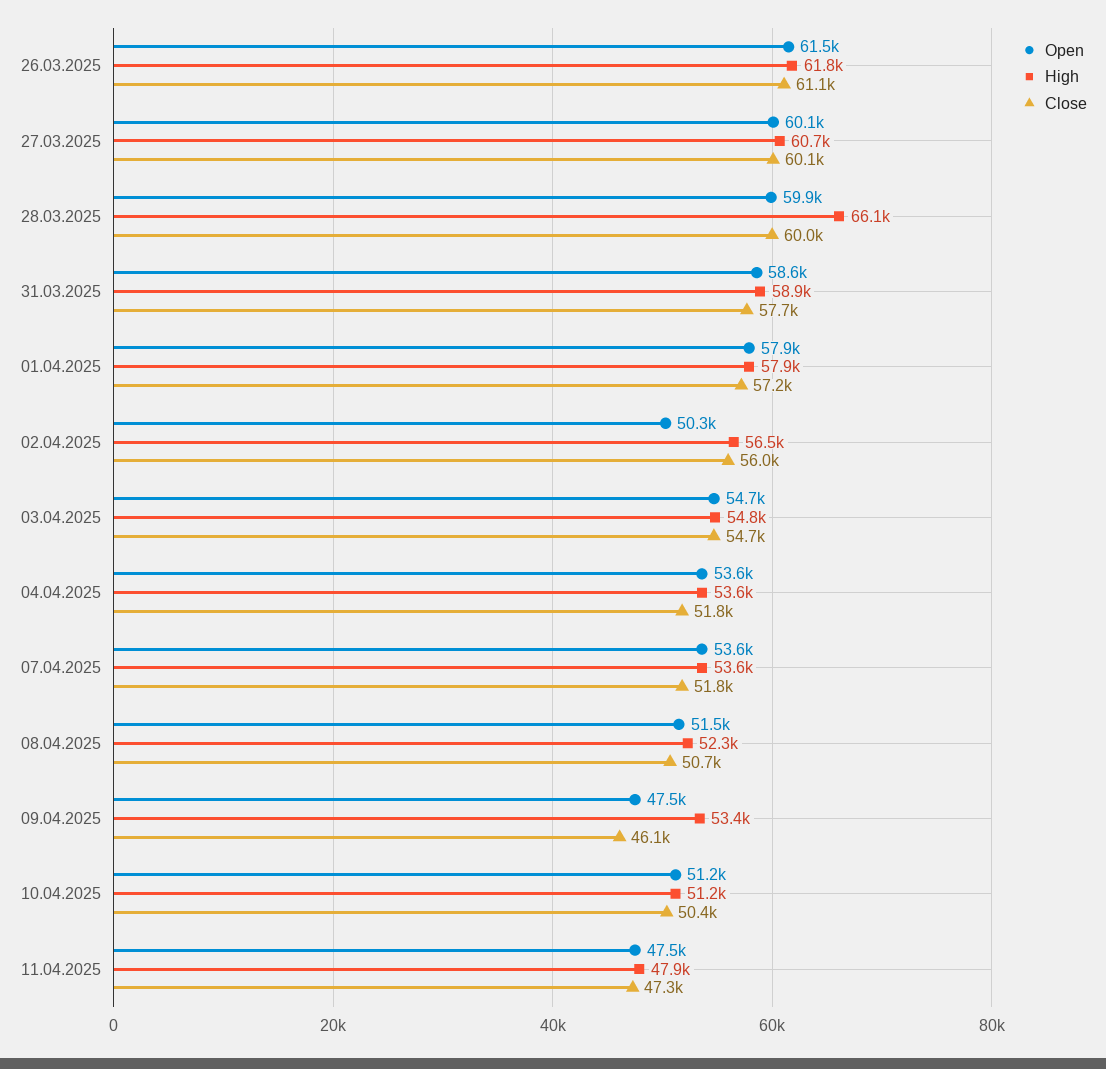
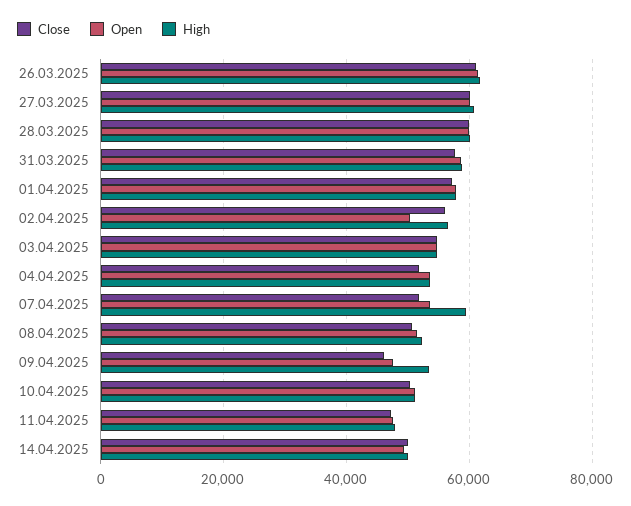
High, 28.03.2025: 66100 -> 60000
High, 07.04.2025: 53600 -> 60000
Close, 14.04.2025: none -> 50000
Open, 14.04.2025: none -> 50000
High, 14.04.2025: none -> 50000

